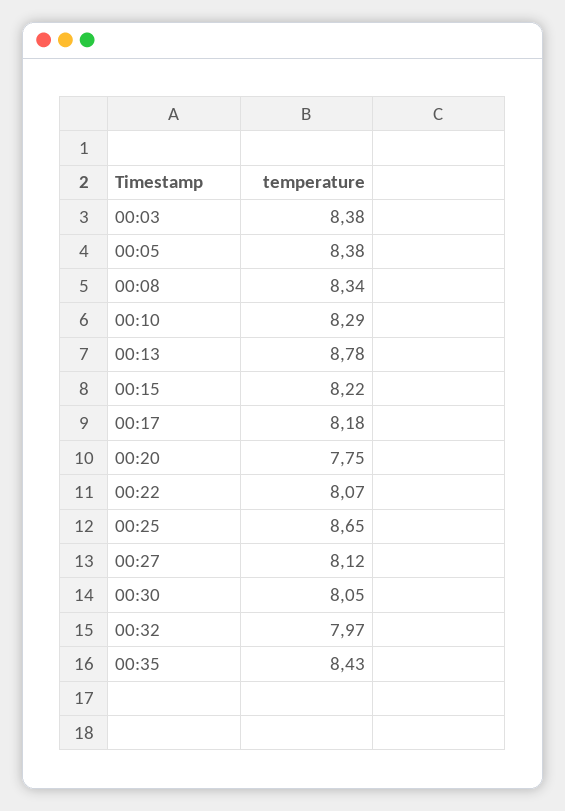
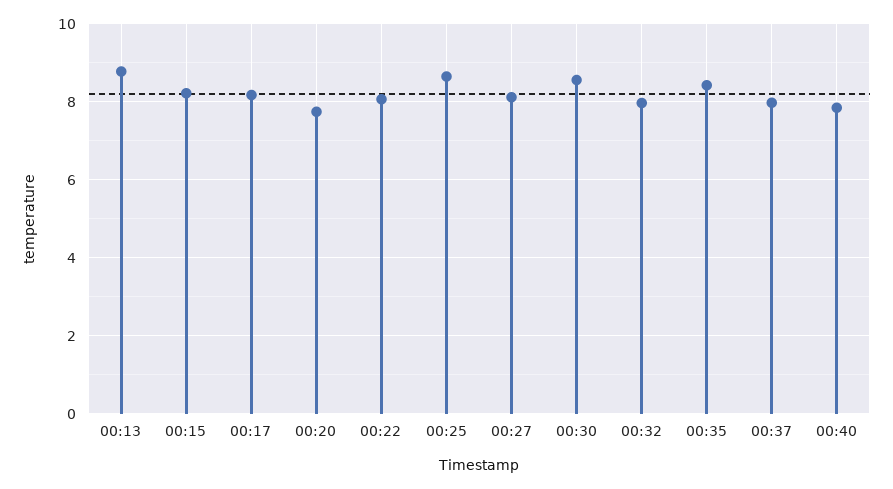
00:03: 8.38 -> none
00:05: 8.38 -> none
00:08: 8.34 -> none
00:10: 8.29 -> none
00:30: 8.05 -> 8.6
00:37: none -> 8
00:40: none -> 7.8

